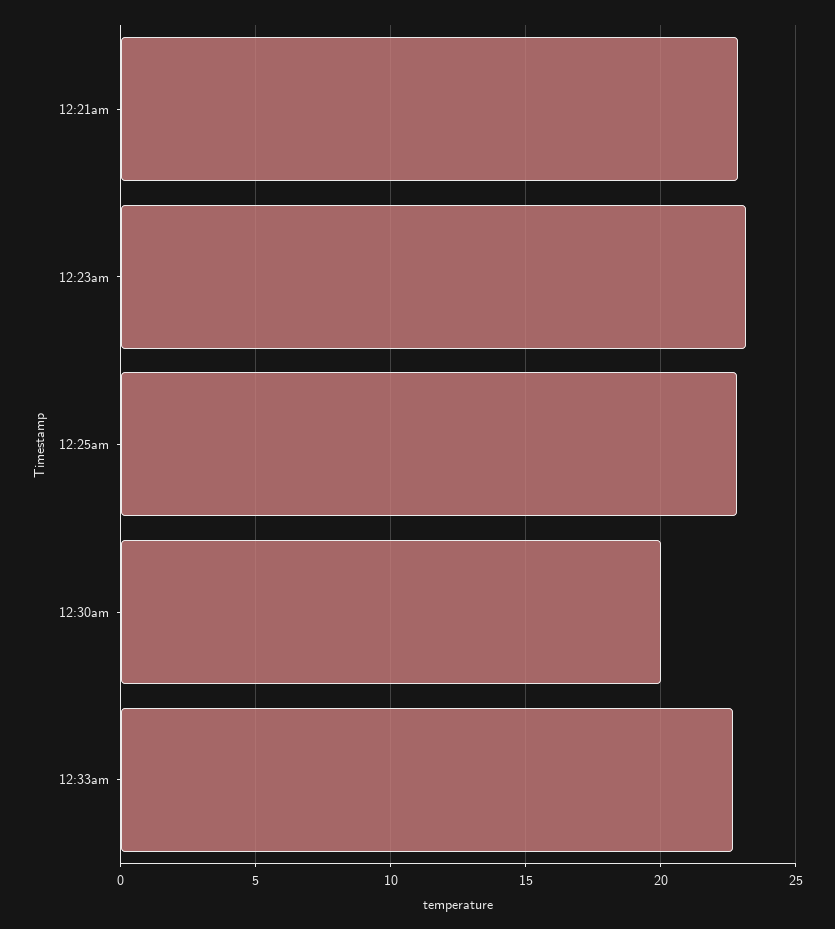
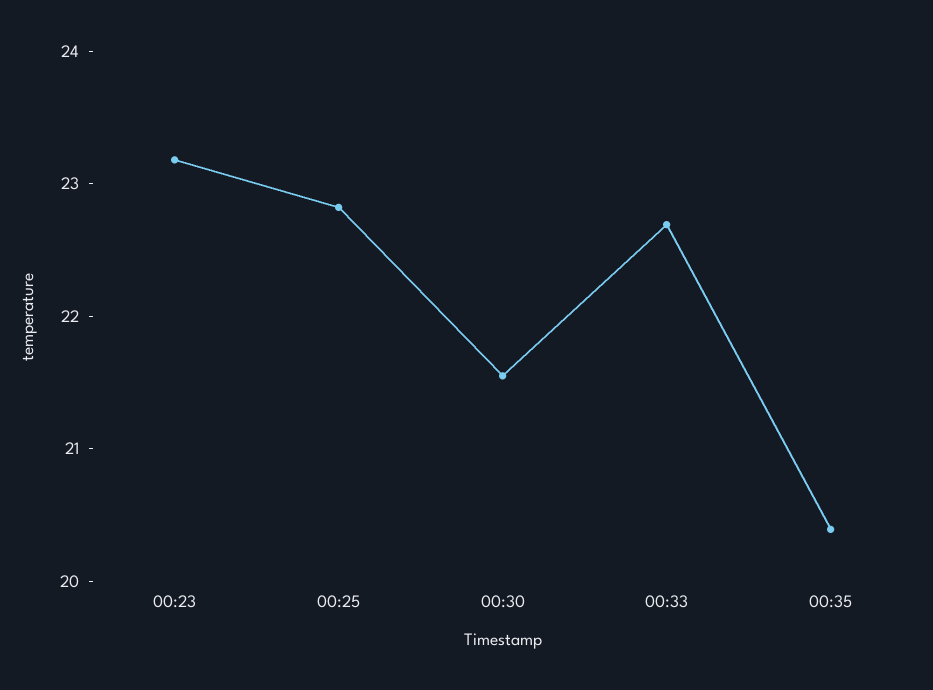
12:21am: 23 -> none
12:30am: 20 -> 21.6
00:35: none -> 20.4

